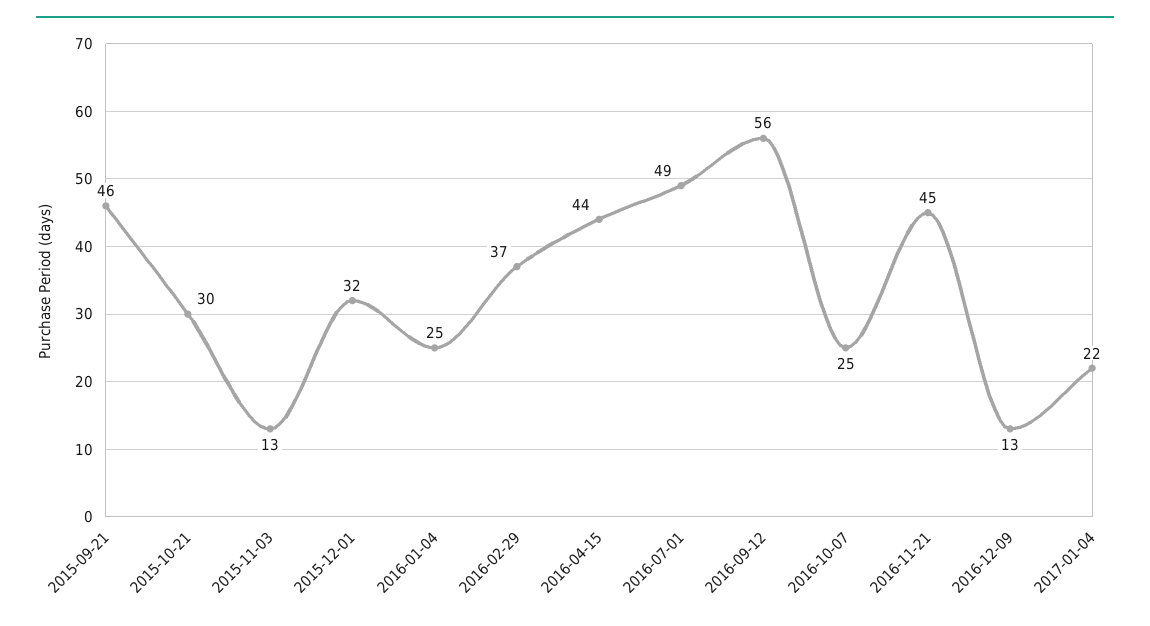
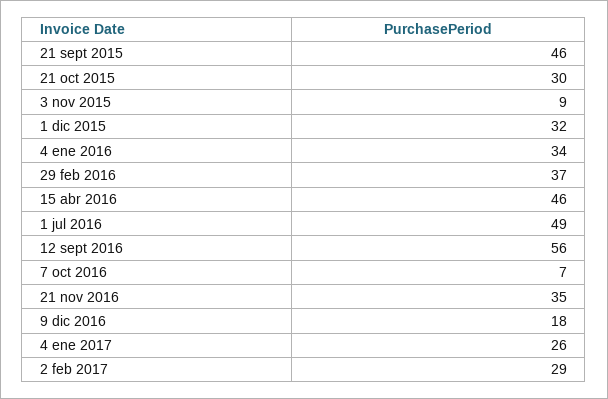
2015-11-03: 13 -> 9
2016-01-04: 25 -> 34
2016-04-15: 44 -> 46
2016-10-07: 25 -> 7
2016-11-21: 45 -> 35
2016-12-09: 13 -> 18
2017-01-04: 22 -> 26
2 feb 2017: none -> 29

